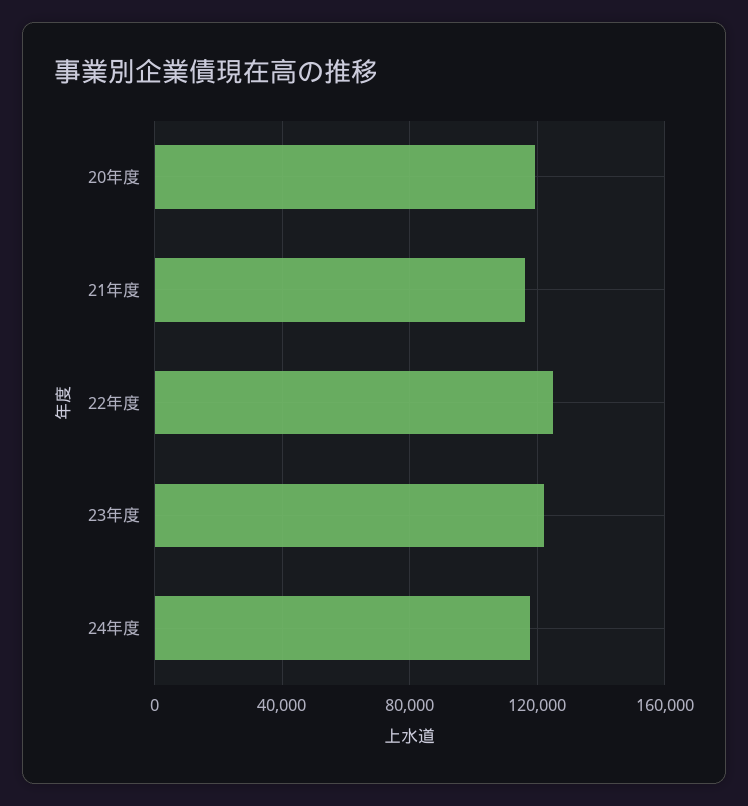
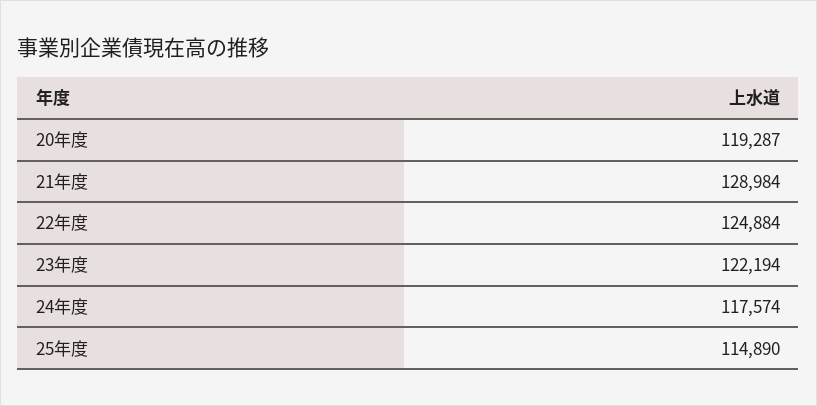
21年度: 115000 -> 128984
25年度: none -> 114890

